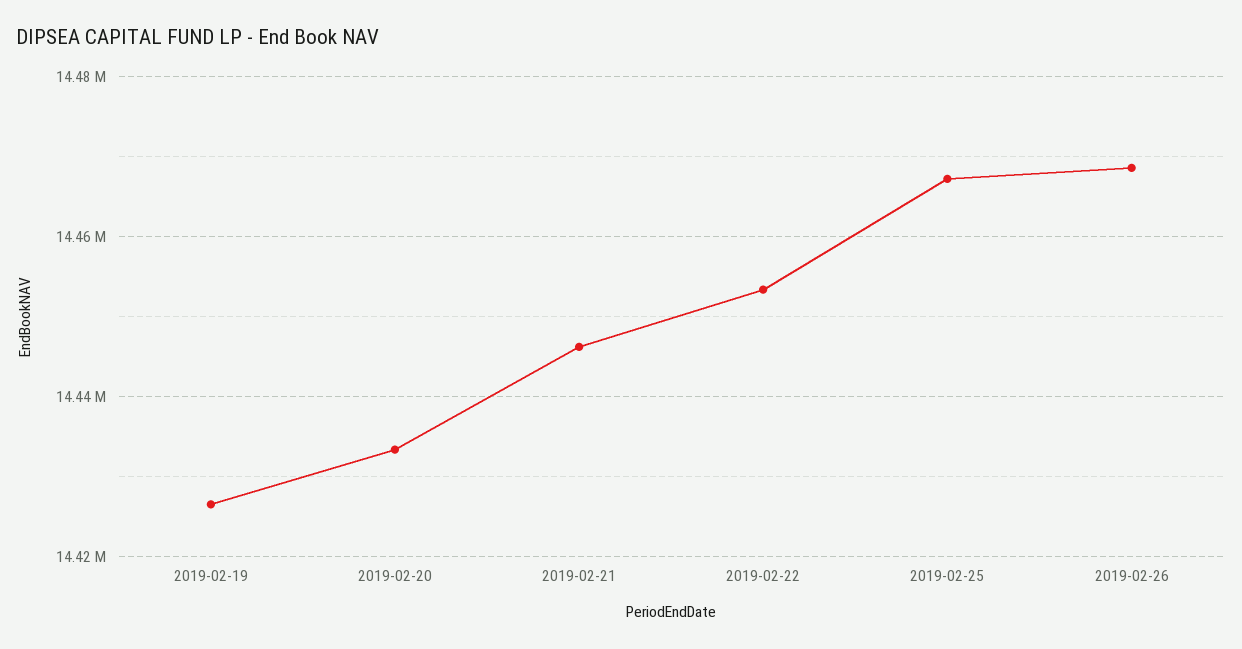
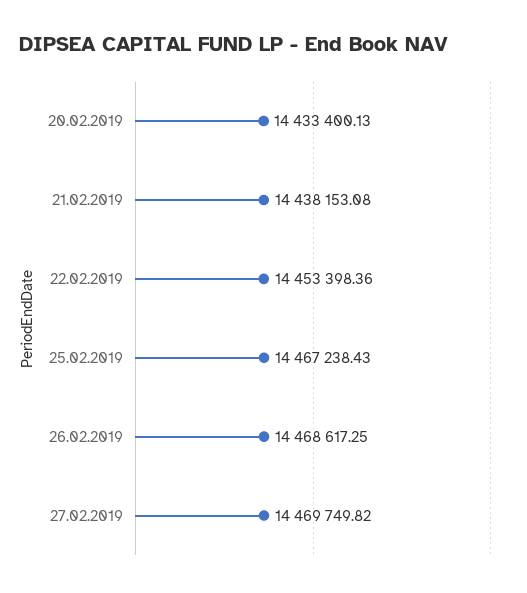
2019-02-19: 14426000 -> none
2019-02-21: 14446000 -> 14438153.08
27.02.2019: none -> 14469749.82

